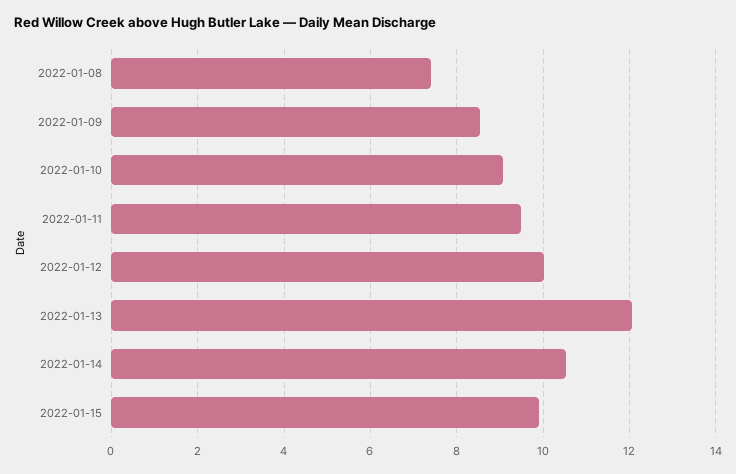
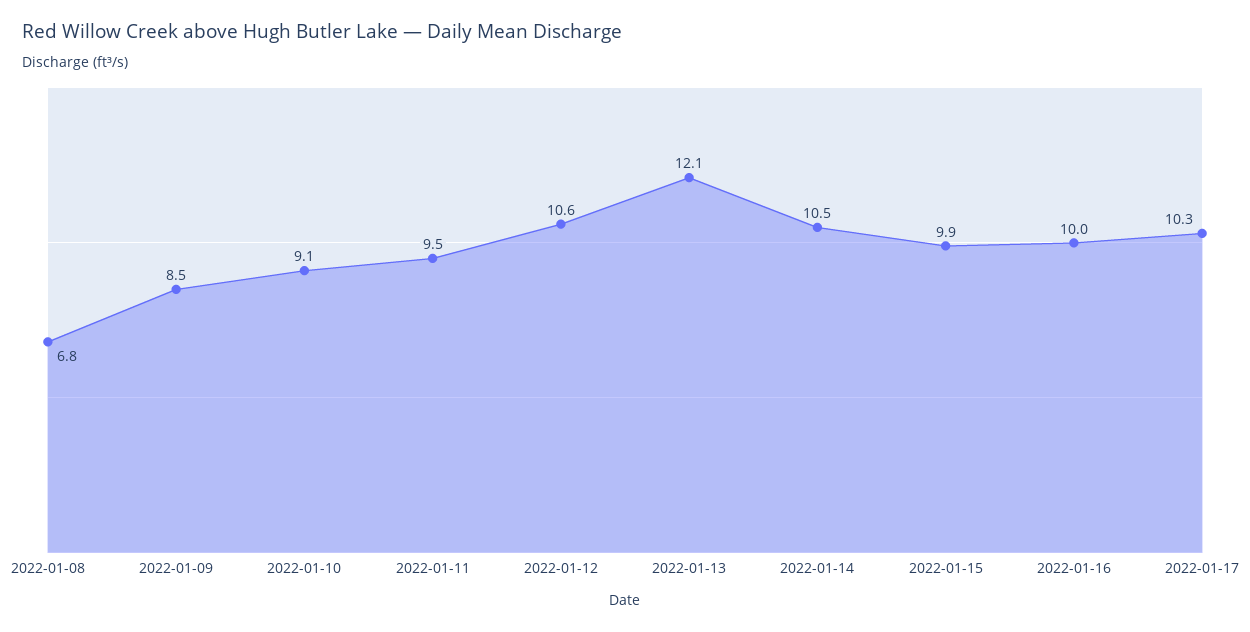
2022-01-08: 7.4 -> 6.8
2022-01-12: 10 -> 10.6
2022-01-16: none -> 10
2022-01-17: none -> 10.3

